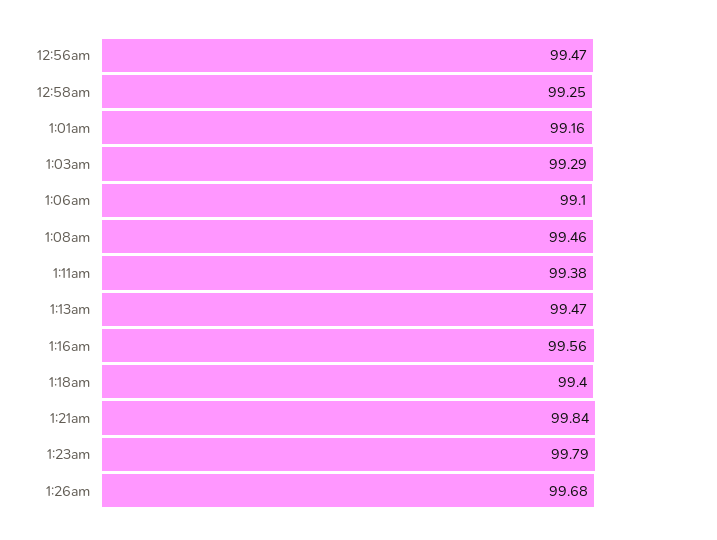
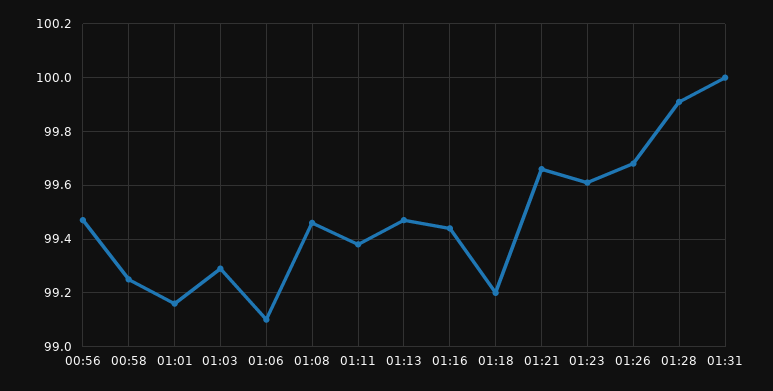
1:16am: 99.56 -> 99.45
1:18am: 99.4 -> 99.2
1:21am: 99.84 -> 99.65
1:23am: 99.79 -> 99.6
01:28: none -> 99.9
01:31: none -> 100

